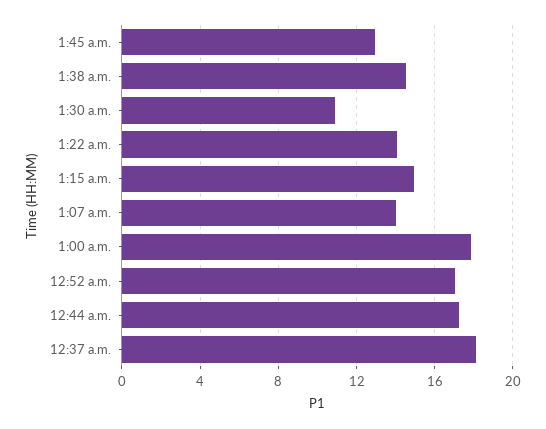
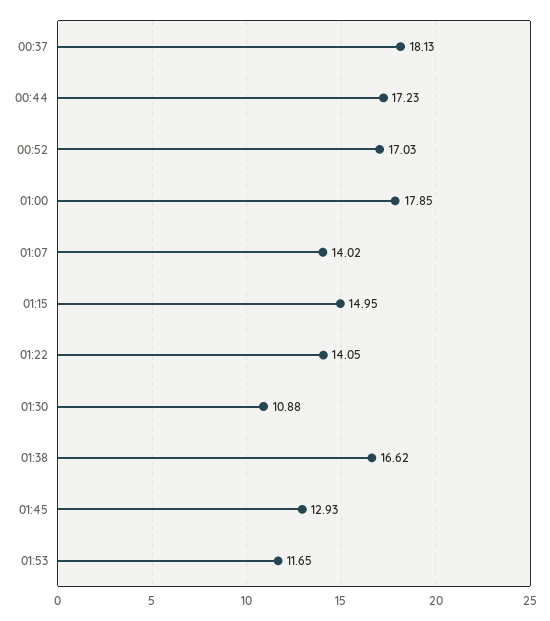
1:38 a.m.: 14.5 -> 16.62
01:53: none -> 11.65

